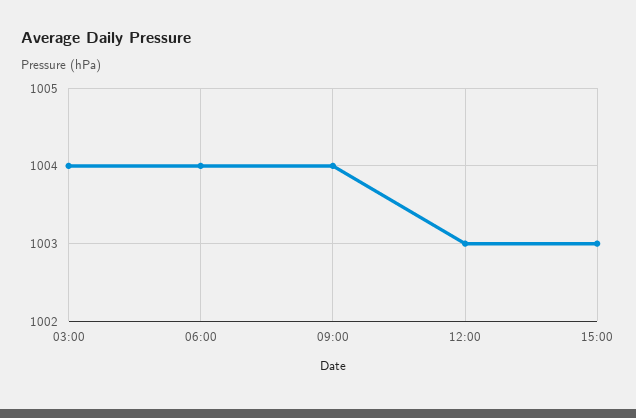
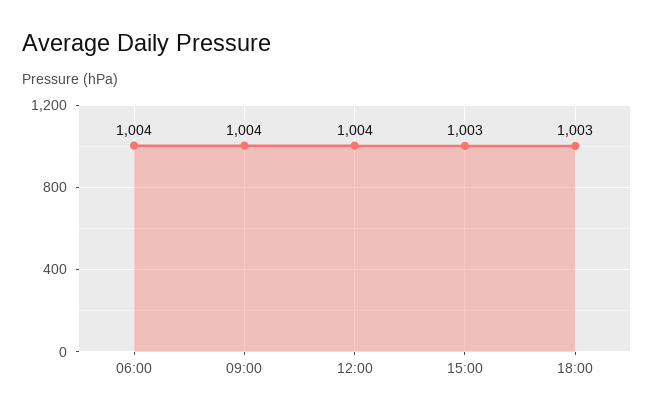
03:00: 1004 -> none
12:00: 1003 -> 1004
18:00: none -> 1003

